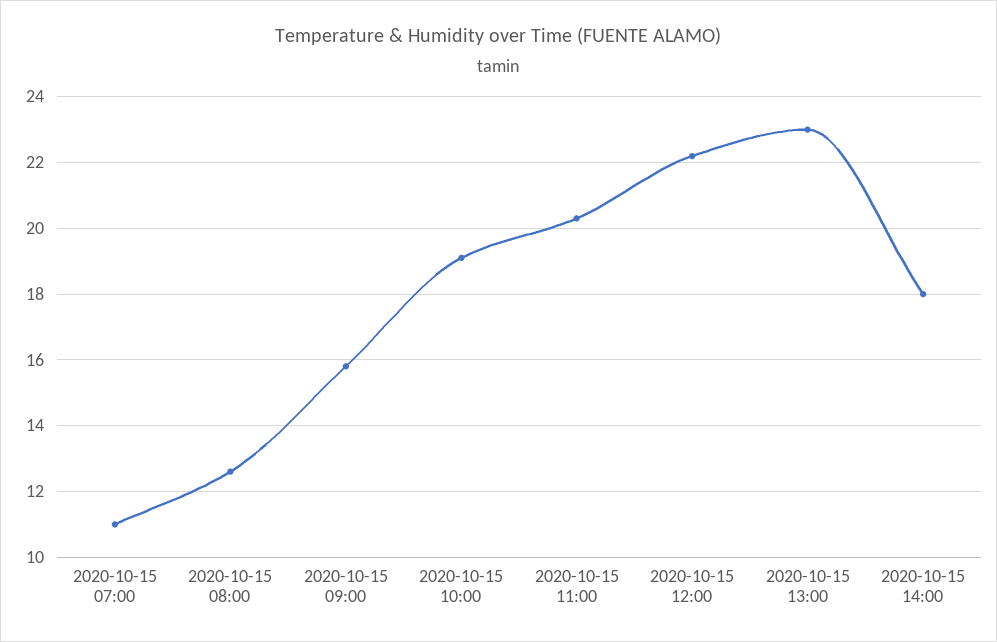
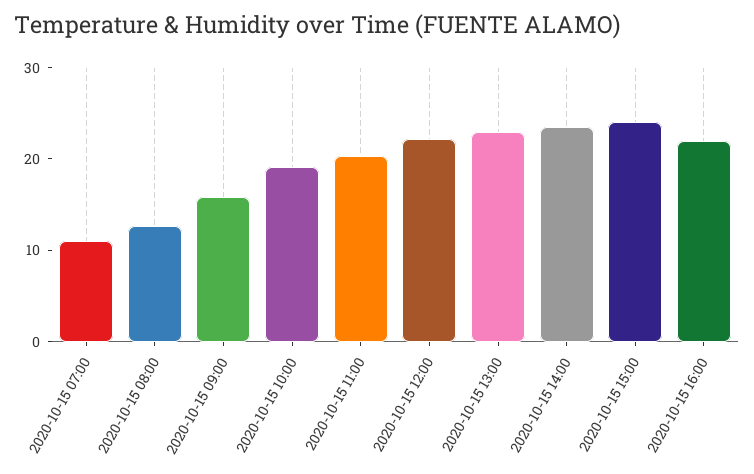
2020-10-15 14:00: 18 -> 24
2020-10-15 15:00: none -> 24
2020-10-15 16:00: none -> 22

